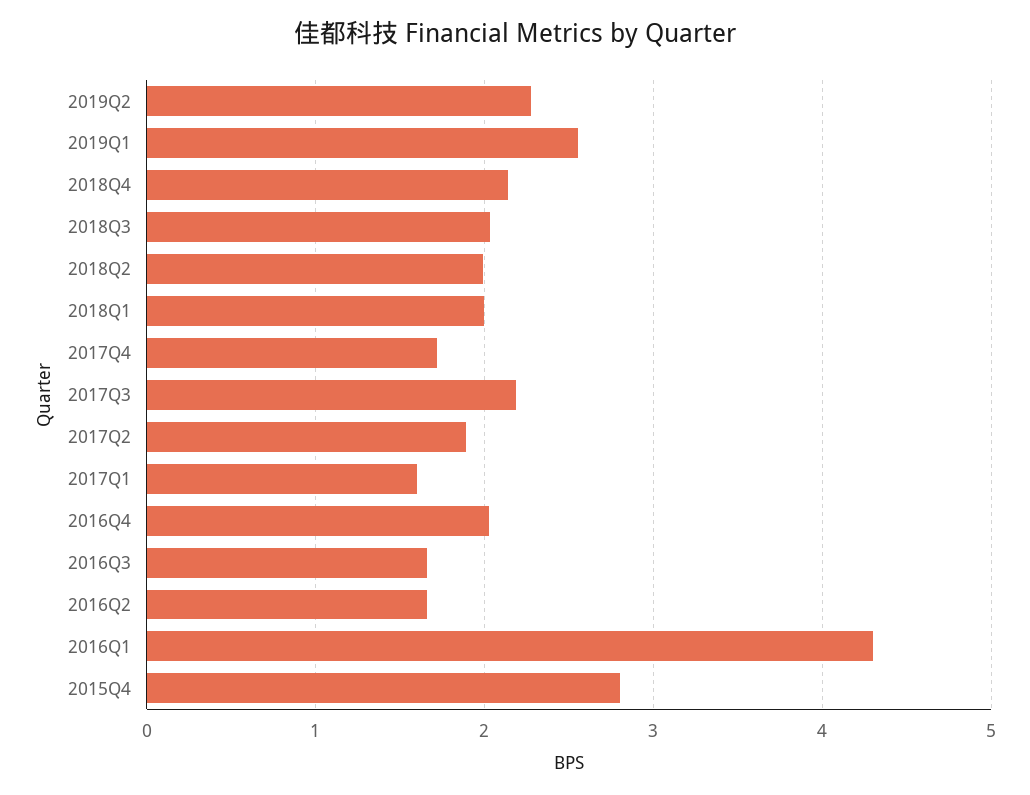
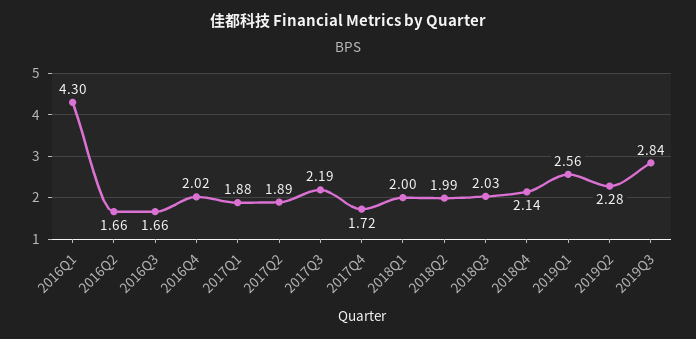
2017Q1: 1.6 -> 1.88
2015Q4: 2.8 -> none
2019Q3: none -> 2.84

